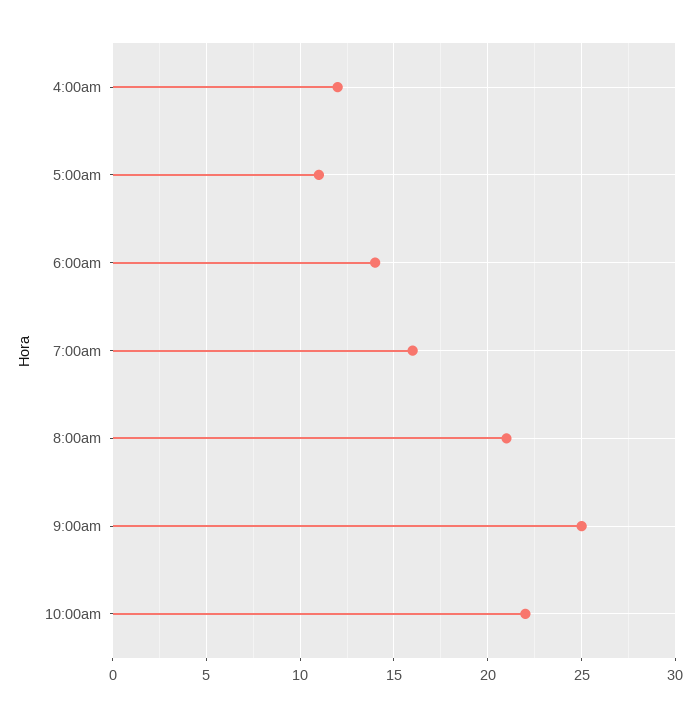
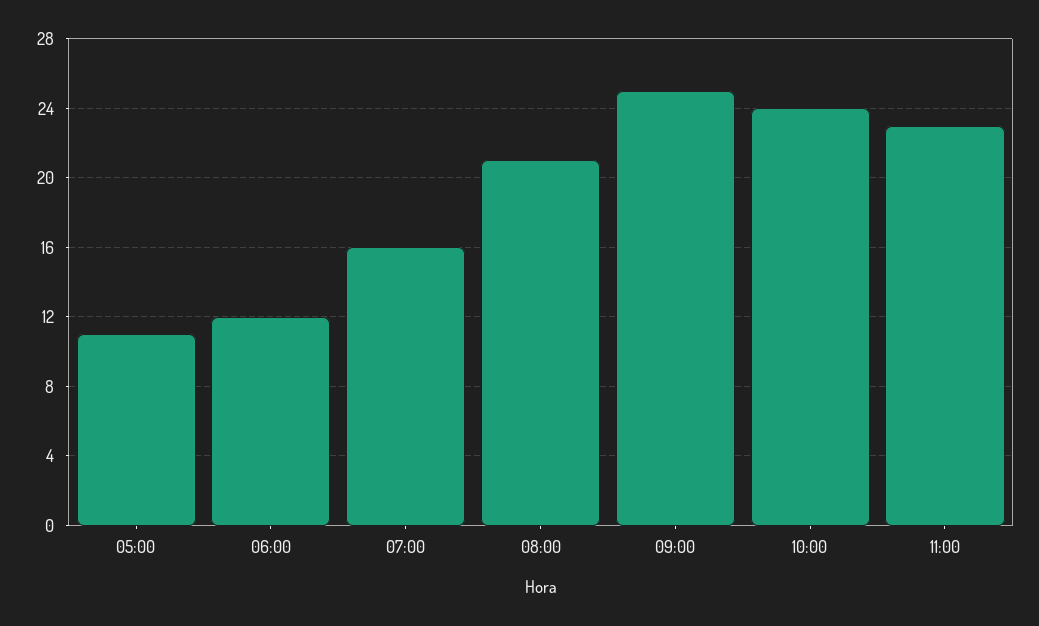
4:00am: 12 -> none
6:00am: 14 -> 12
10:00am: 22 -> 24
11:00: none -> 23

